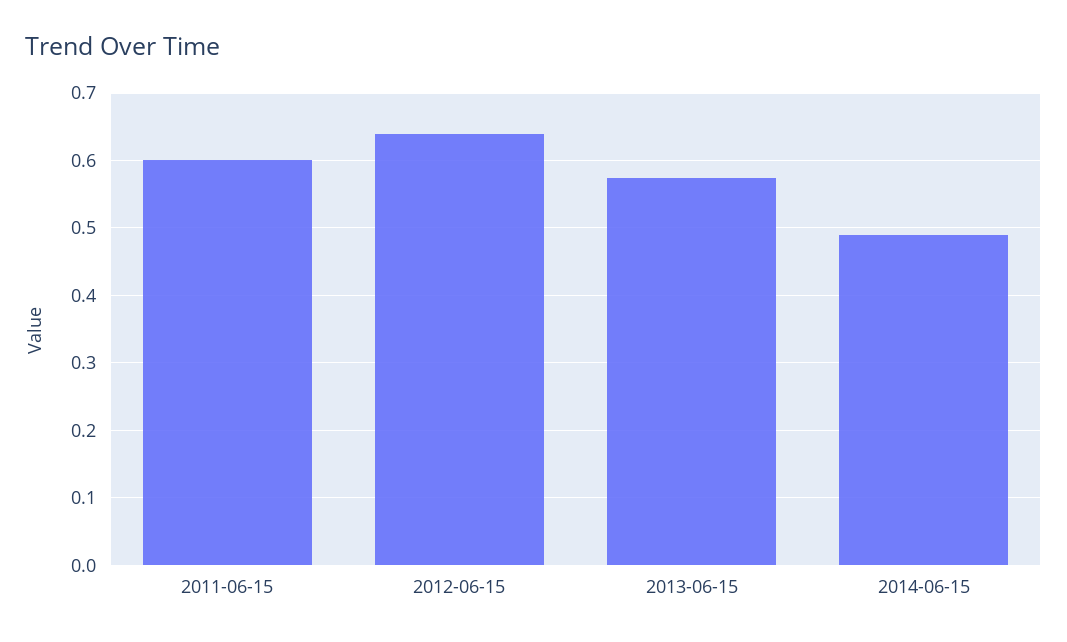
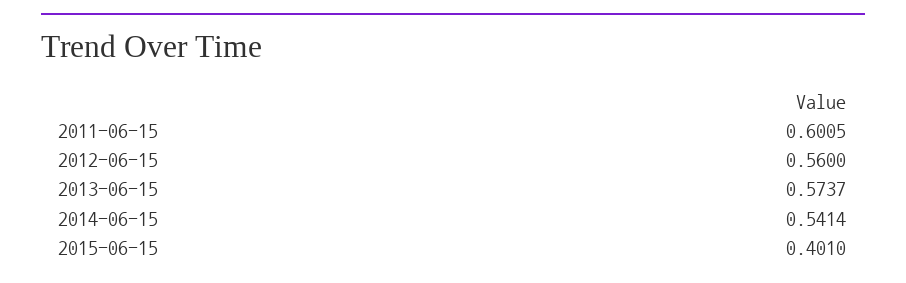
2012-06-15: 0.64 -> 0.56
2014-06-15: 0.49 -> 0.5414
2015-06-15: none -> 0.401

